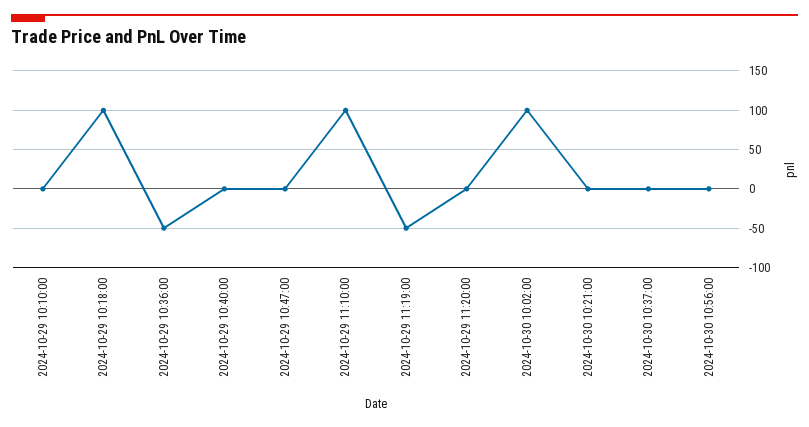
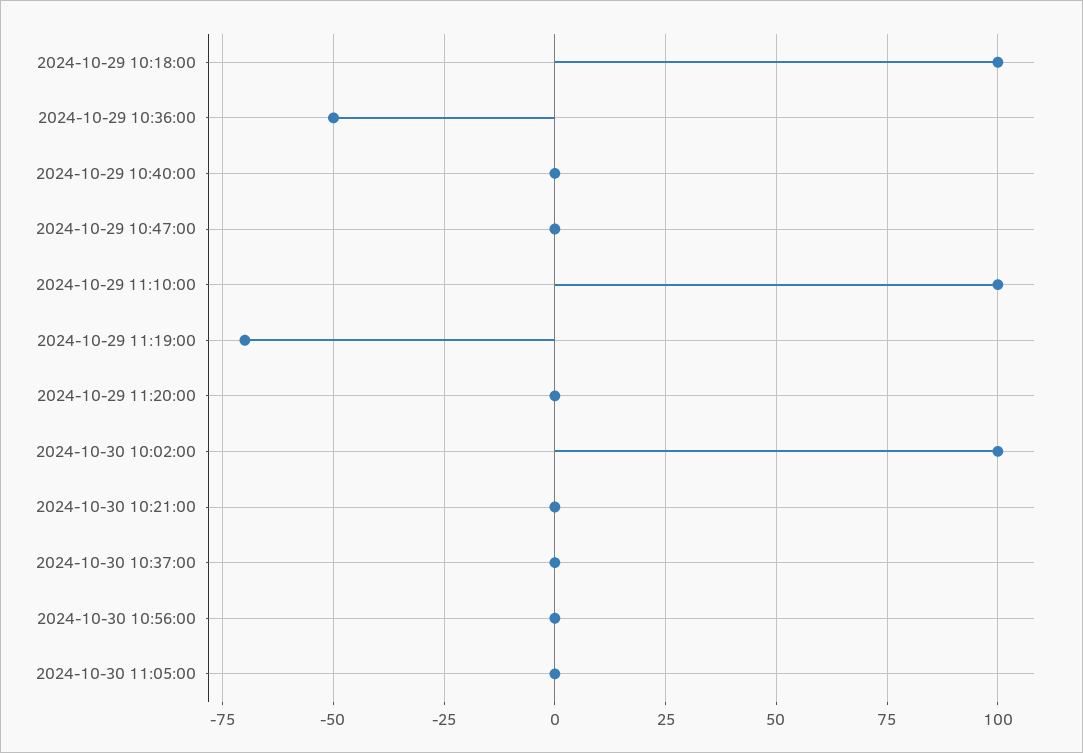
2024-10-29 10:10:00: 0 -> none
2024-10-29 11:19:00: -50 -> -70
2024-10-30 11:05:00: none -> 0

